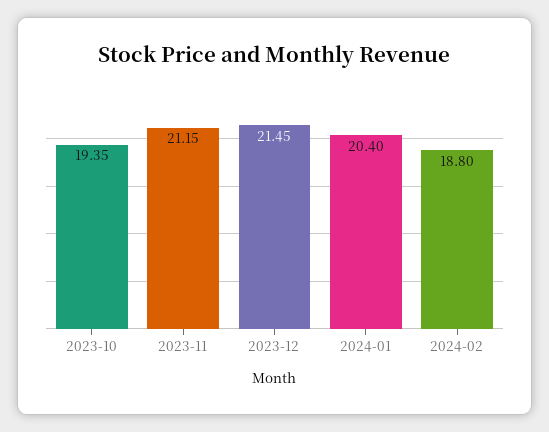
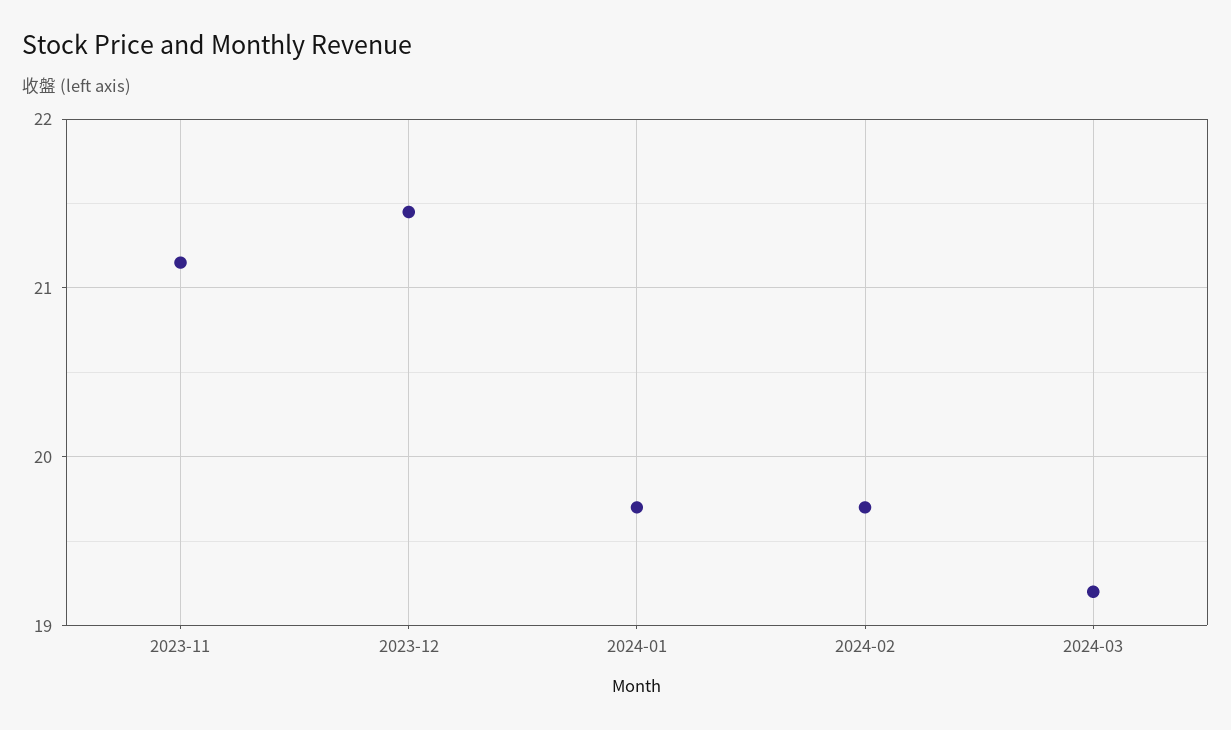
2023-10: 19.35 -> none
2024-01: 20.4 -> 19.7
2024-02: 18.8 -> 19.7
2024-03: none -> 19.2

